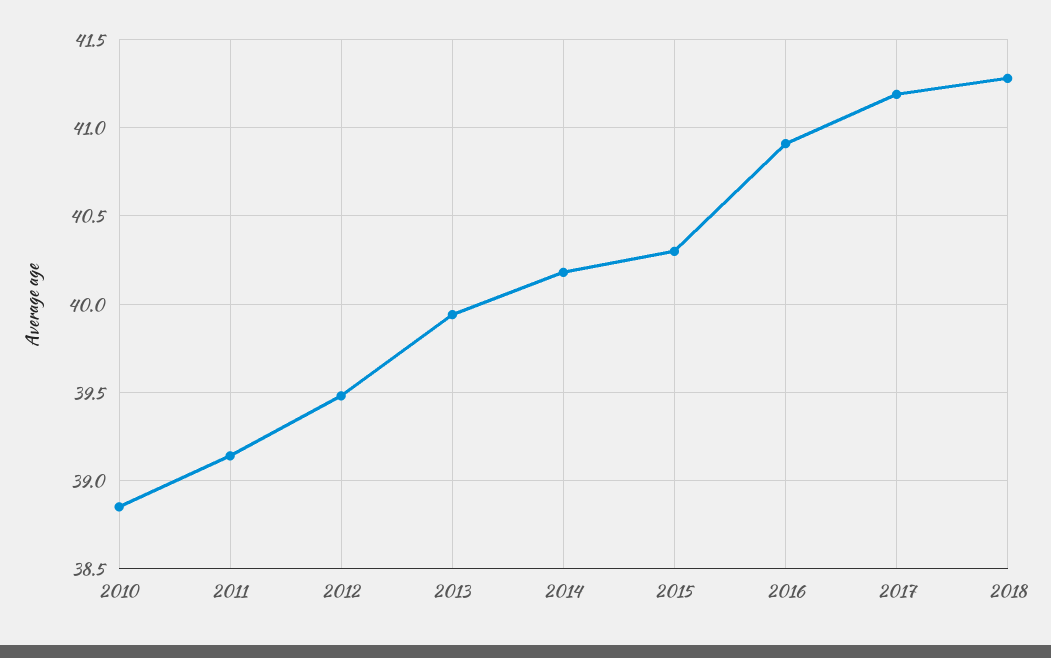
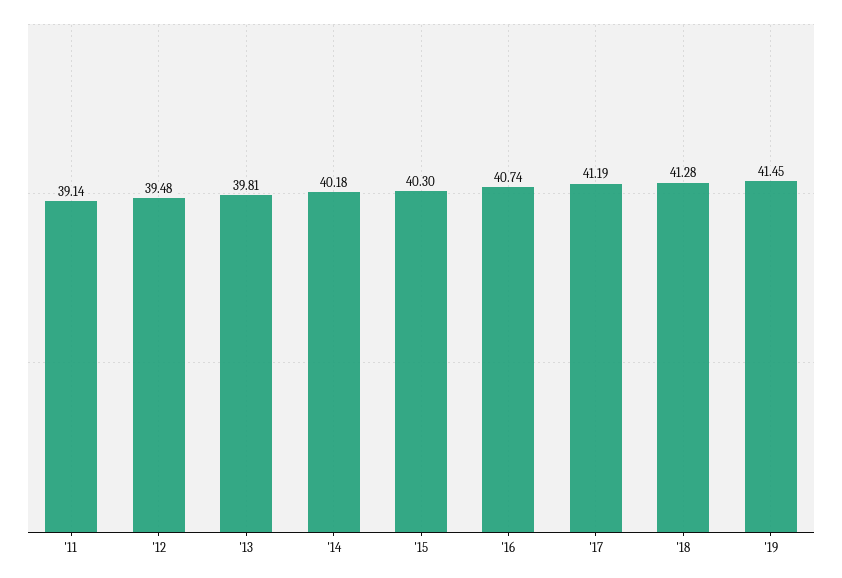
2010: 38.85 -> none
2013: 39.95 -> 39.81
2016: 40.9 -> 40.74
'19: none -> 41.45

